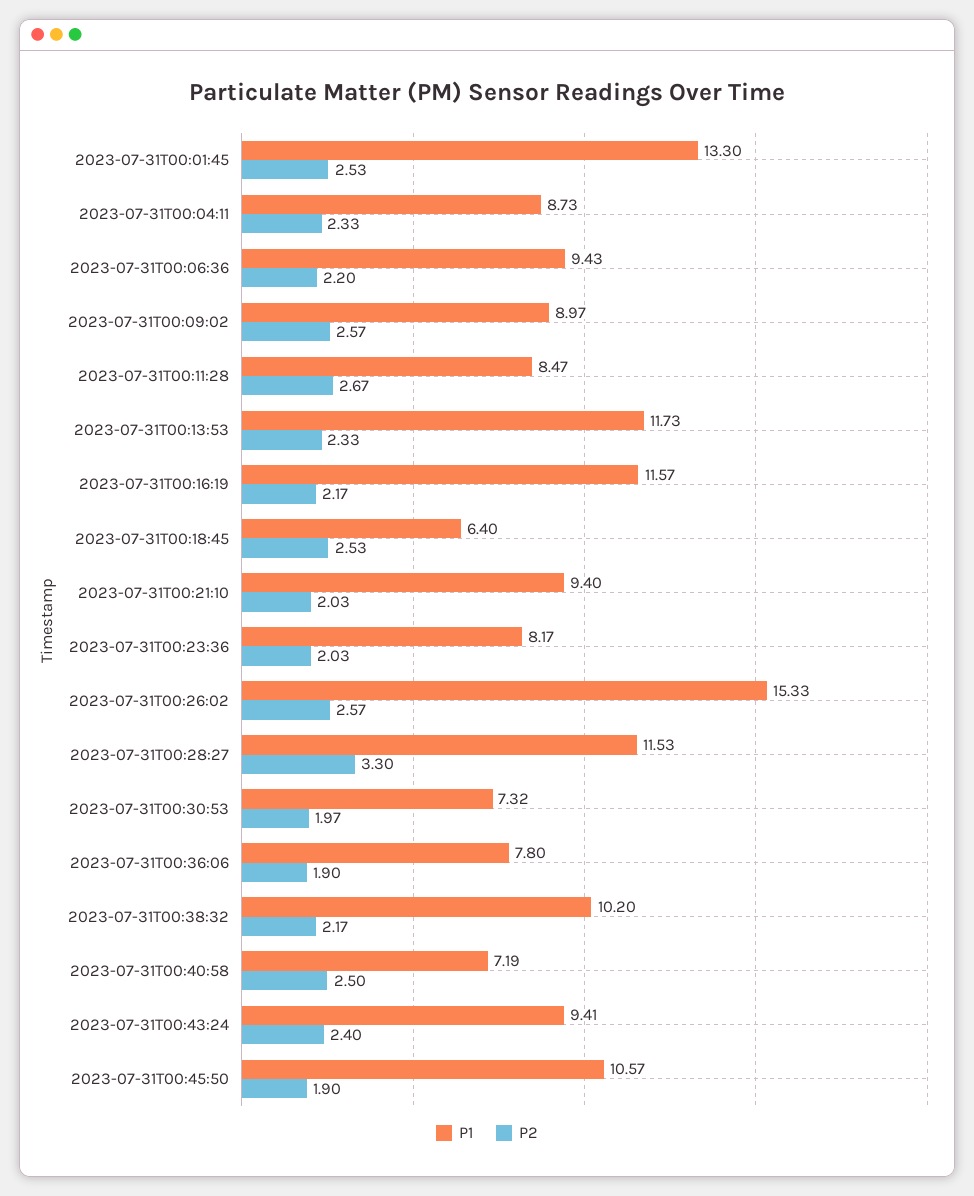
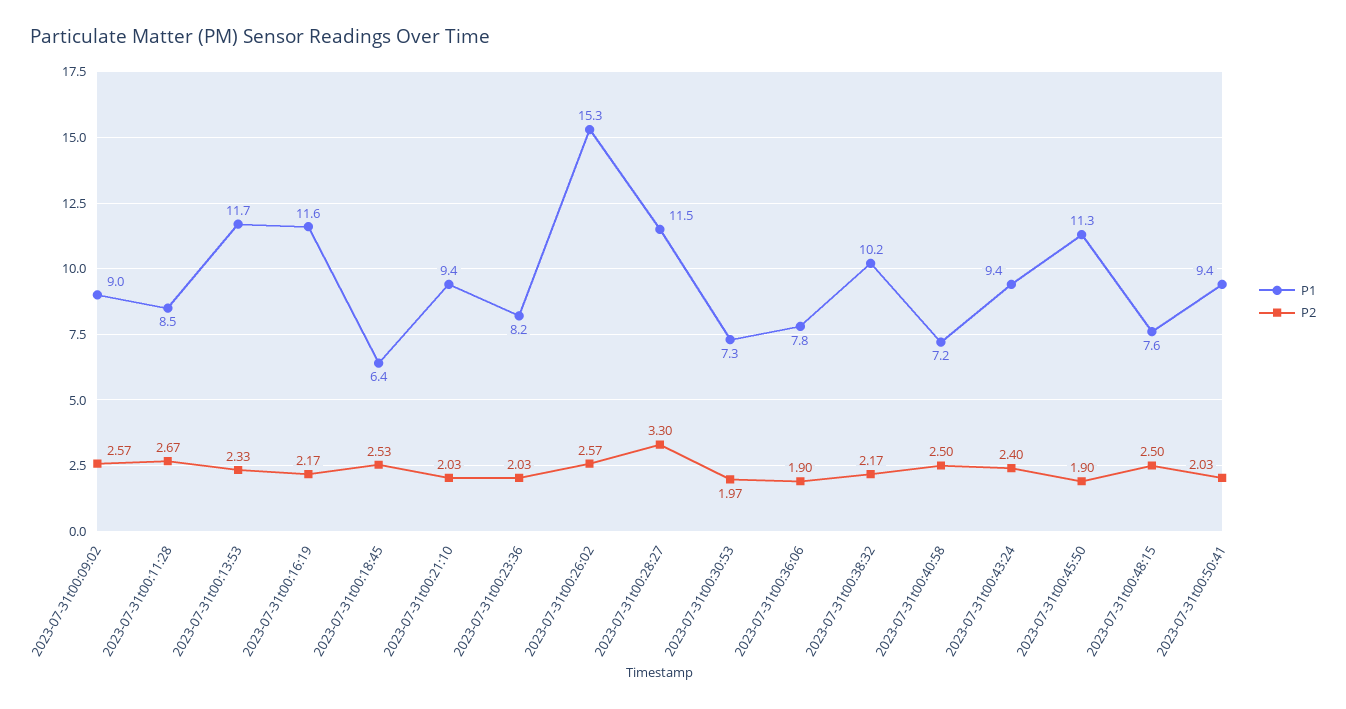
P1, 2023-07-31T00:01:45: 13.3 -> none
P2, 2023-07-31T00:01:45: 2.53 -> none
P1, 2023-07-31T00:04:11: 8.73 -> none
P2, 2023-07-31T00:04:11: 2.33 -> none
P1, 2023-07-31T00:06:36: 9.43 -> none
P2, 2023-07-31T00:06:36: 2.2 -> none
P1, 2023-07-31T00:45:50: 10.57 -> 11.3
P1, 2023-07-31t00:48:15: none -> 7.6
P2, 2023-07-31t00:48:15: none -> 2.5
P1, 2023-07-31t00:50:41: none -> 9.4
P2, 2023-07-31t00:50:41: none -> 2.03

